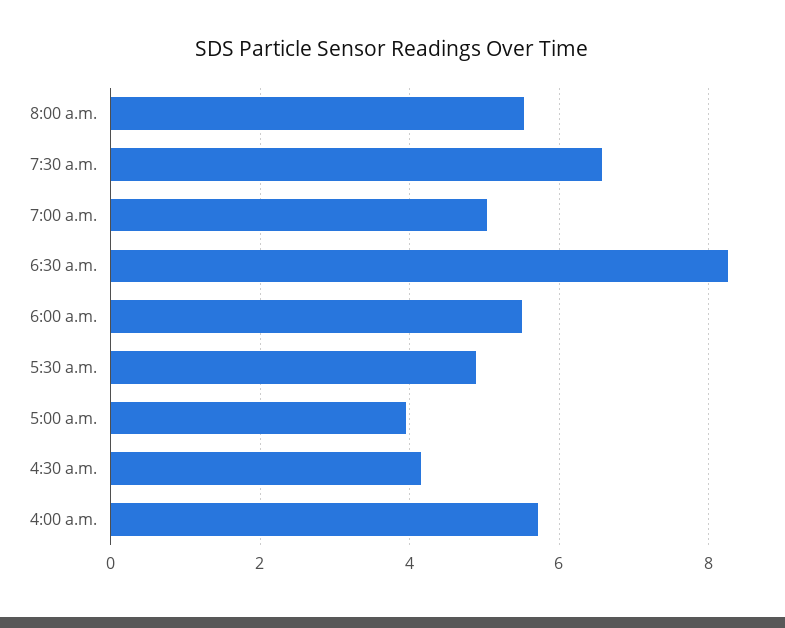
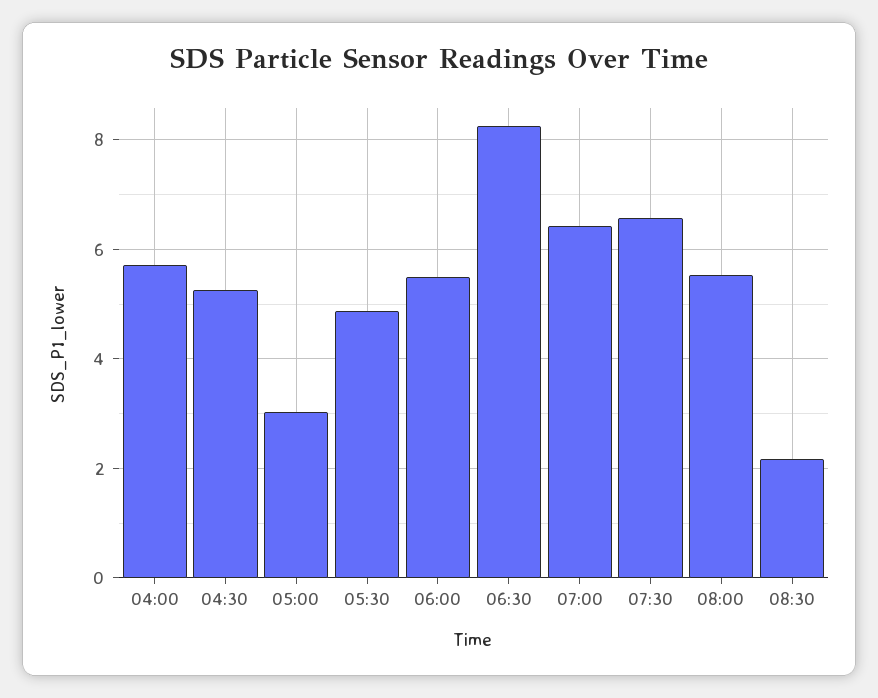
7:00 a.m.: 5 -> 6.4
5:00 a.m.: 4 -> 3
4:30 a.m.: 4.2 -> 5.2
08:30: none -> 2.2

